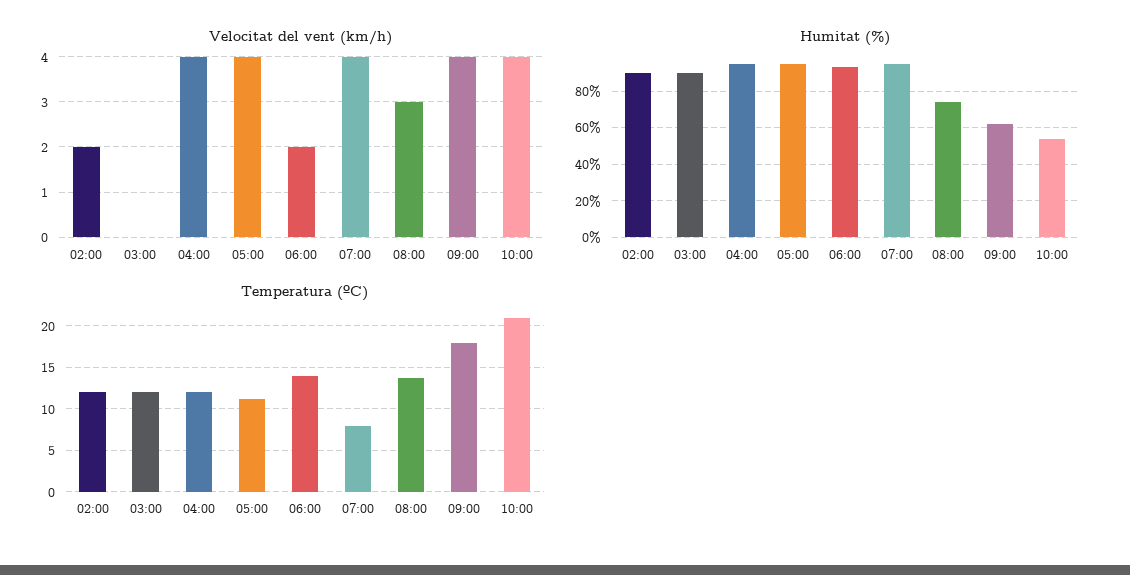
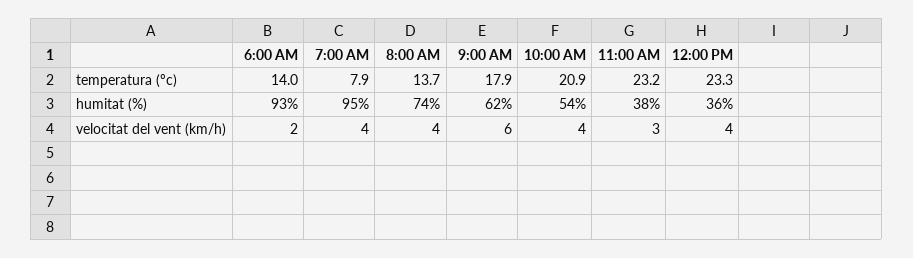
Velocitat del vent (km/h), 02:00: 2 -> none
Velocitat del vent (km/h), 03:00: 0 -> none
Velocitat del vent (km/h), 04:00: 4 -> none
Velocitat del vent (km/h), 05:00: 4 -> none
Velocitat del vent (km/h), 08:00: 3 -> 4
Velocitat del vent (km/h), 09:00: 4 -> 6
Humitat (%), 02:00: 90 -> none
Humitat (%), 03:00: 90 -> none
Humitat (%), 04:00: 95 -> none
Humitat (%), 05:00: 95 -> none
Temperatura (ºC), 02:00: 12 -> none
Temperatura (ºC), 03:00: 12 -> none
Temperatura (ºC), 04:00: 12 -> none
Temperatura (ºC), 05:00: 11 -> none
Temperatura (ºC), 11:00 AM: none -> 23.2
Temperatura (ºC), 12:00 PM: none -> 23.3
Humitat (%), 11:00 AM: none -> 38
Humitat (%), 12:00 PM: none -> 36
Velocitat del vent (km/h), 11:00 AM: none -> 3
Velocitat del vent (km/h), 12:00 PM: none -> 4

